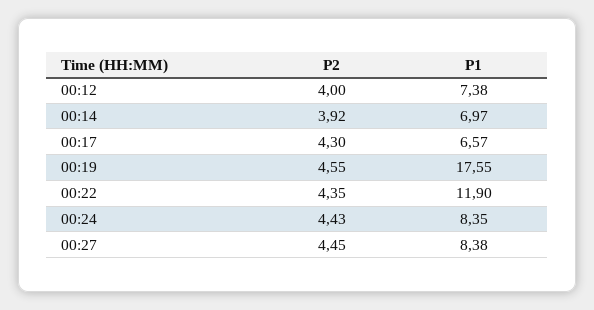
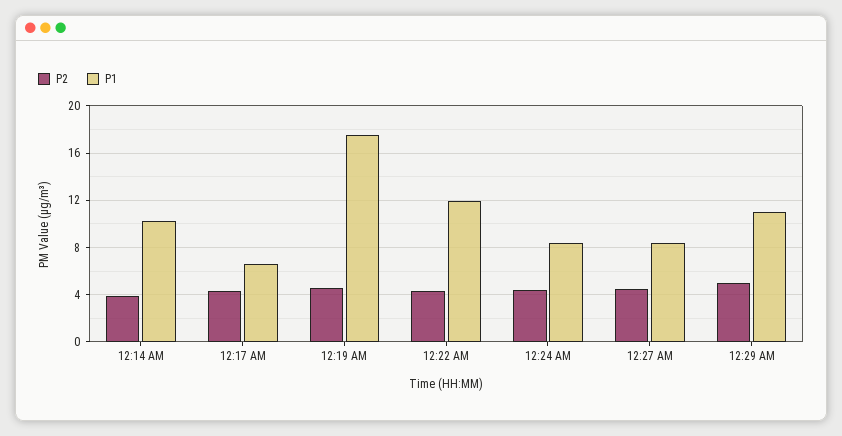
P2, 00:12: 4 -> none
P1, 00:12: 7.38 -> none
P1, 00:14: 6.97 -> 10
P2, 12:29 AM: none -> 5
P1, 12:29 AM: none -> 11

